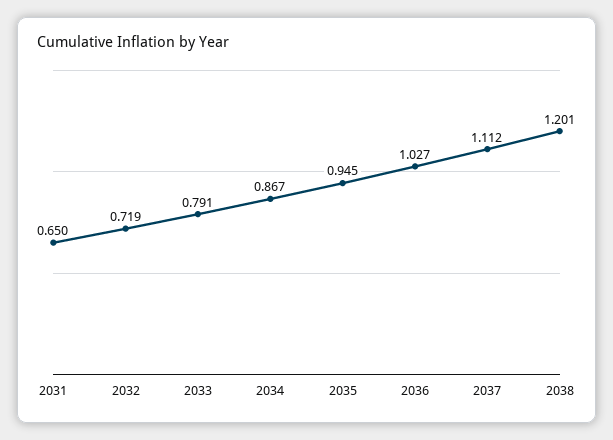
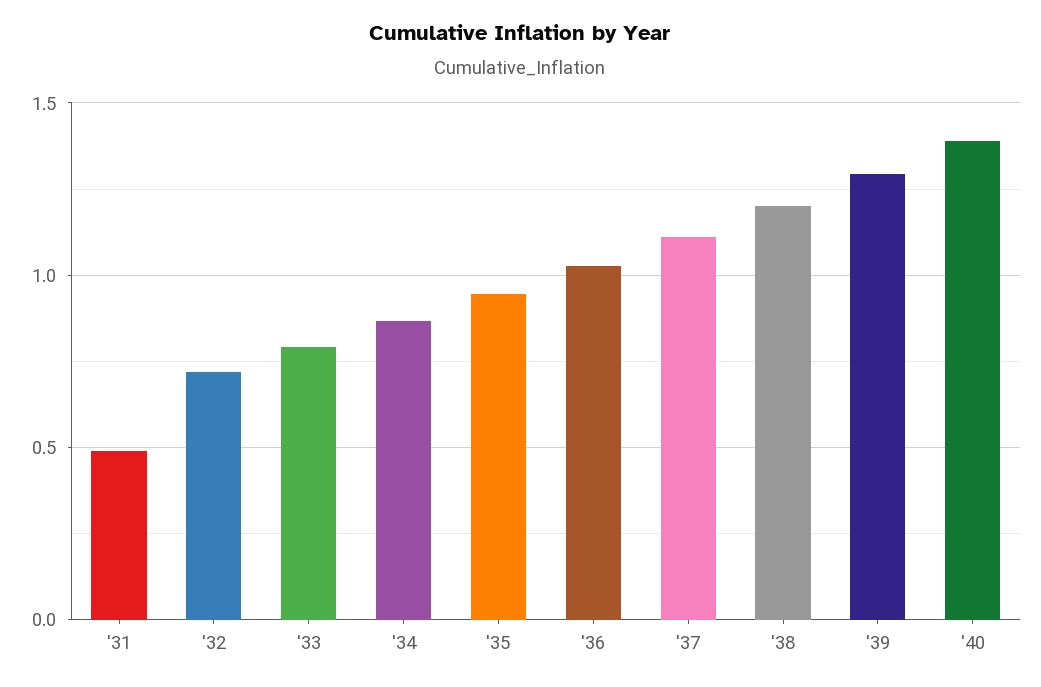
2031: 0.65 -> 0.5
'39: none -> 1.3
'40: none -> 1.4

